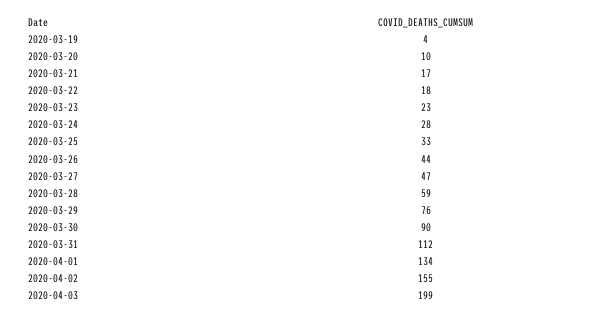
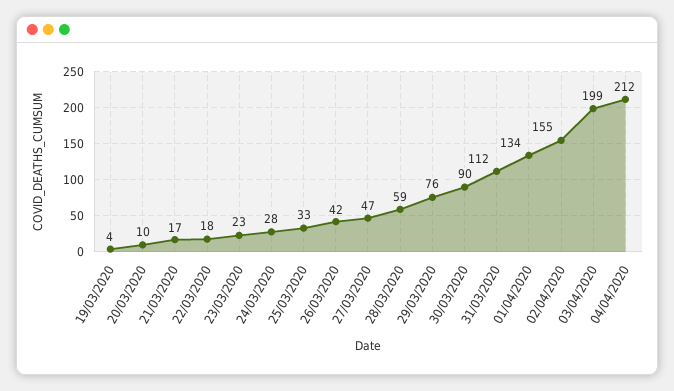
2020-03-26: 44 -> 42
04/04/2020: none -> 212

